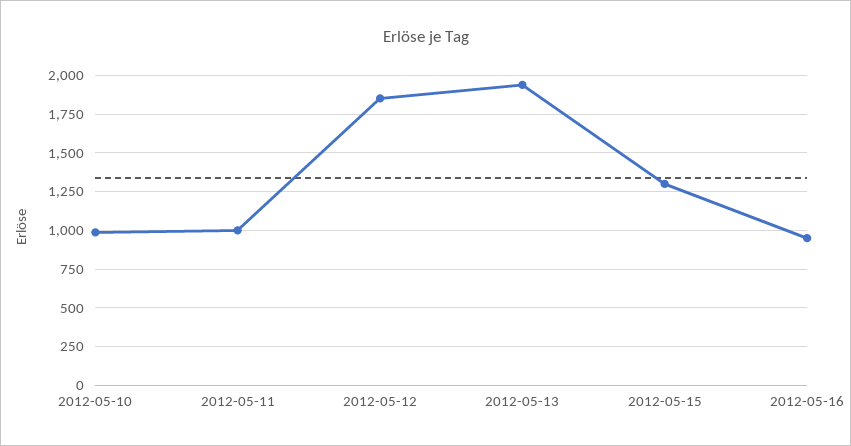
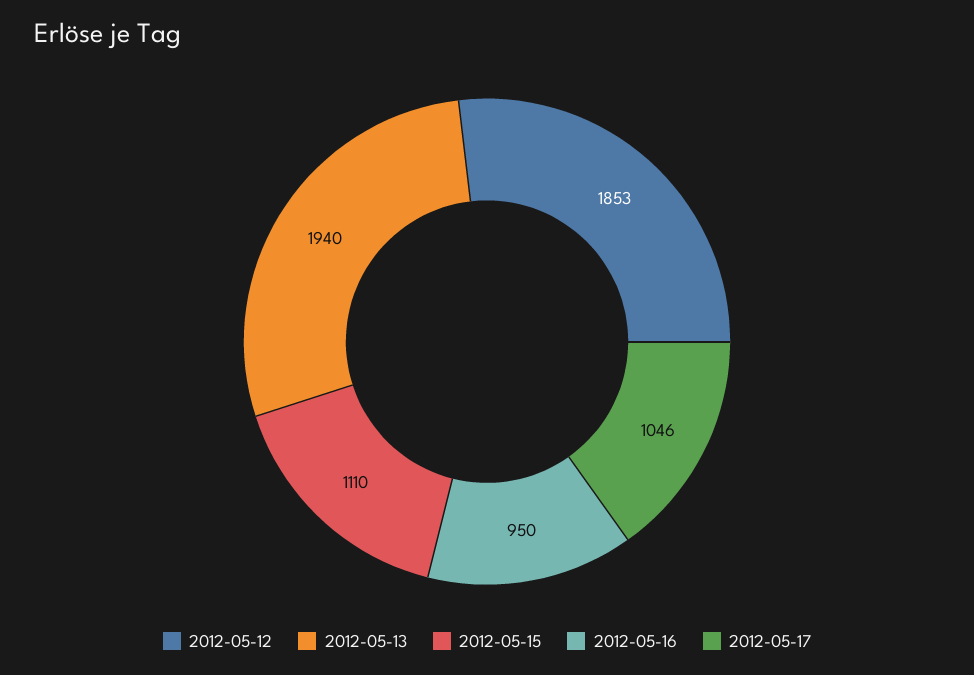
2012-05-10: 1000 -> none
2012-05-11: 1000 -> none
2012-05-15: 1300 -> 1110
2012-05-17: none -> 1046

